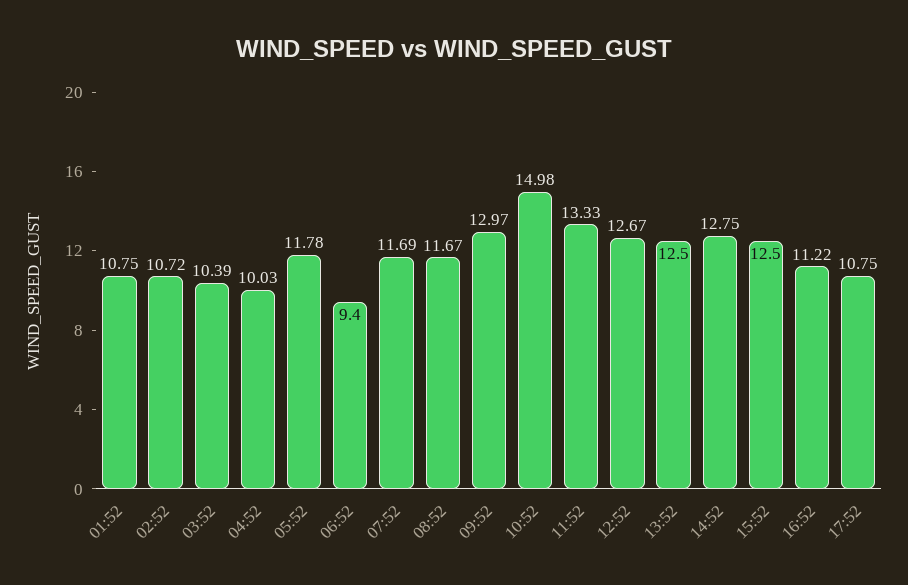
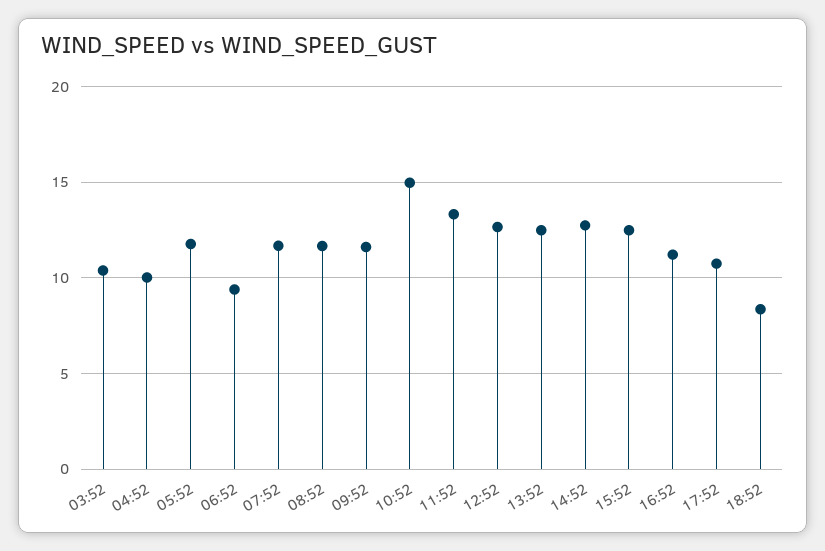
01:52: 10.75 -> none
02:52: 10.72 -> none
09:52: 12.97 -> 11.5
18:52: none -> 8.5

